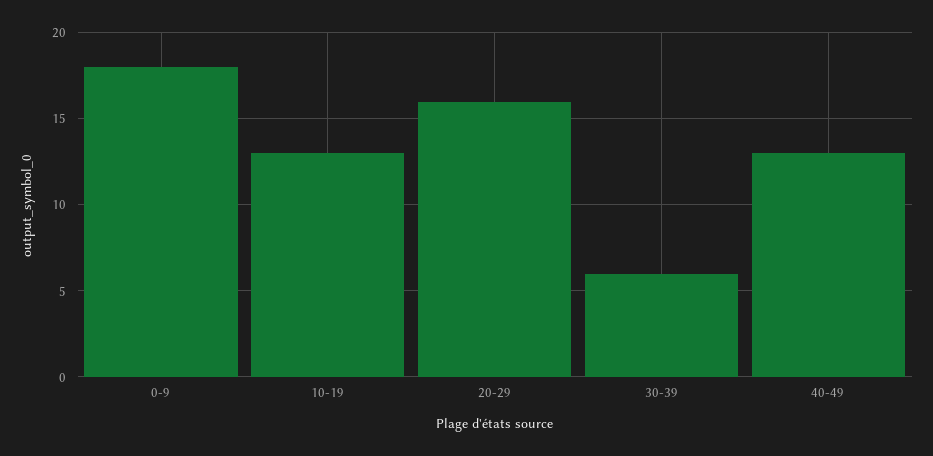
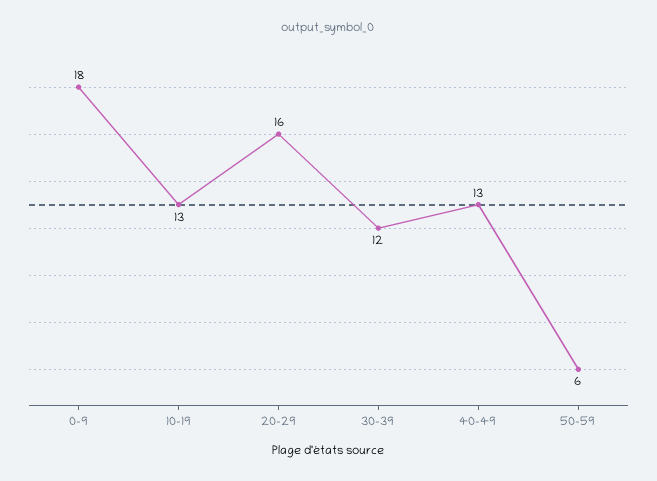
30-39: 6 -> 12
50-59: none -> 6

